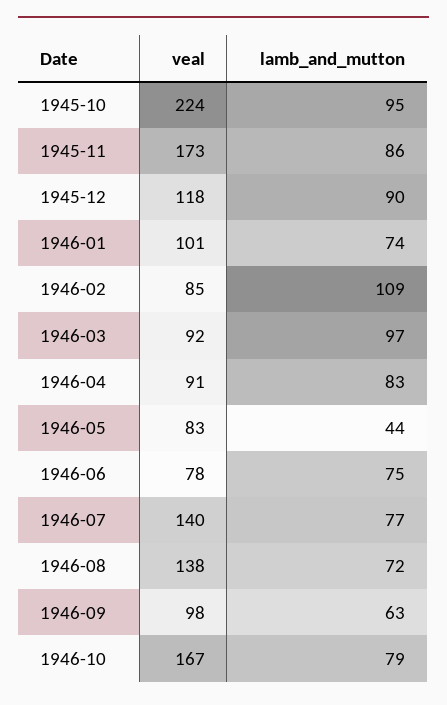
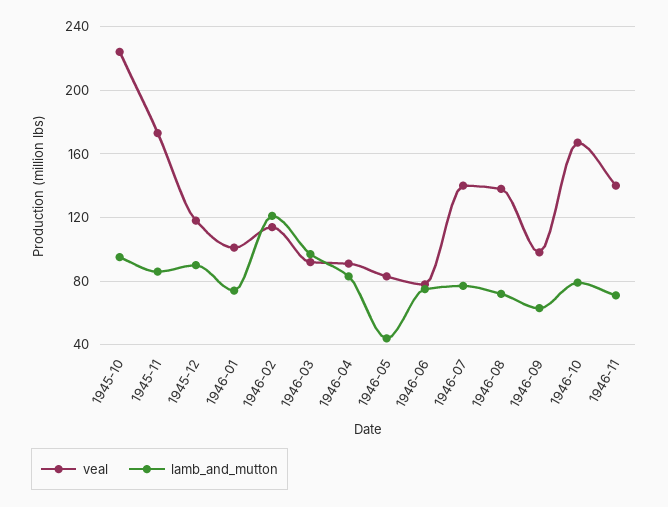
veal, 1946-02: 85 -> 115
lamb_and_mutton, 1946-02: 109 -> 120
veal, 1946-11: none -> 140
lamb_and_mutton, 1946-11: none -> 70

